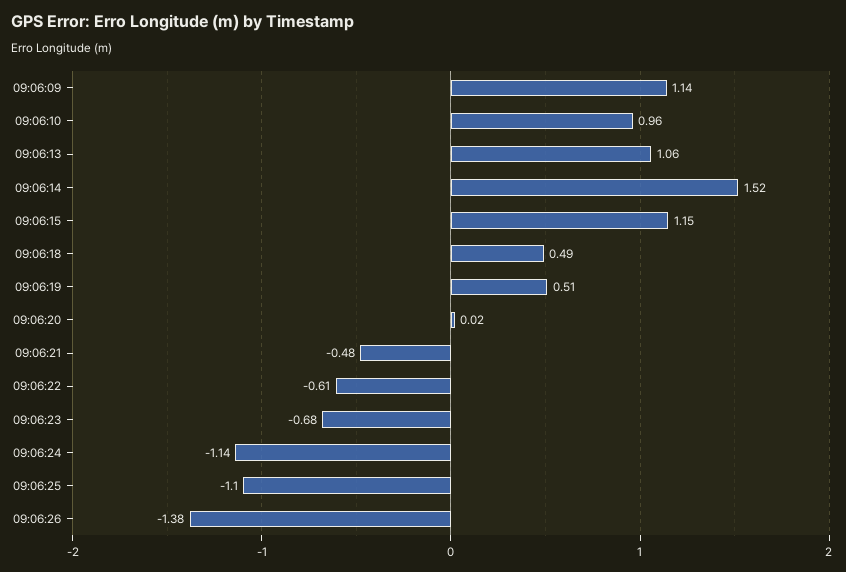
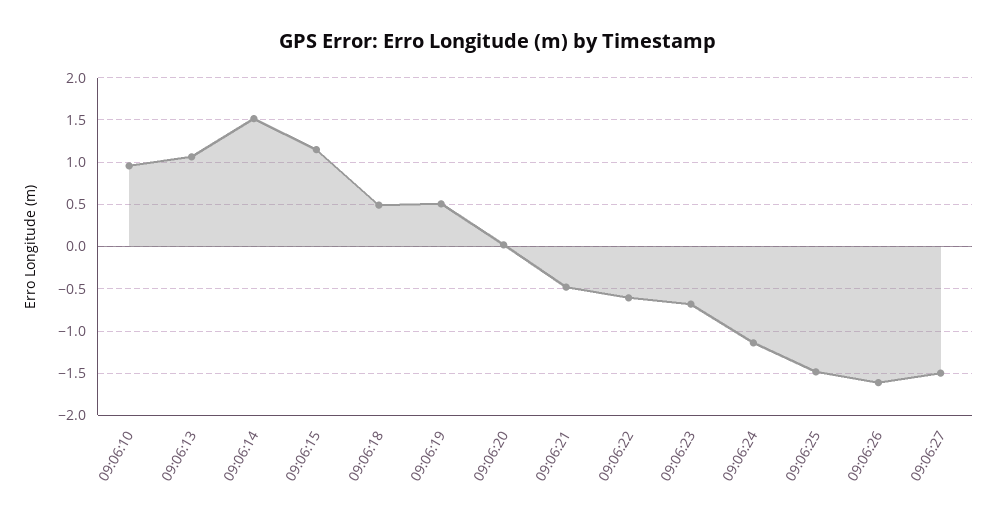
09:06:09: 1.14 -> none
09:06:25: -1.1 -> -1.5
09:06:26: -1.38 -> -1.6
09:06:27: none -> -1.5

